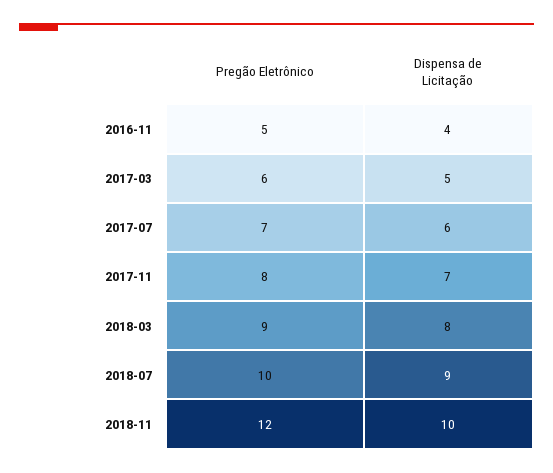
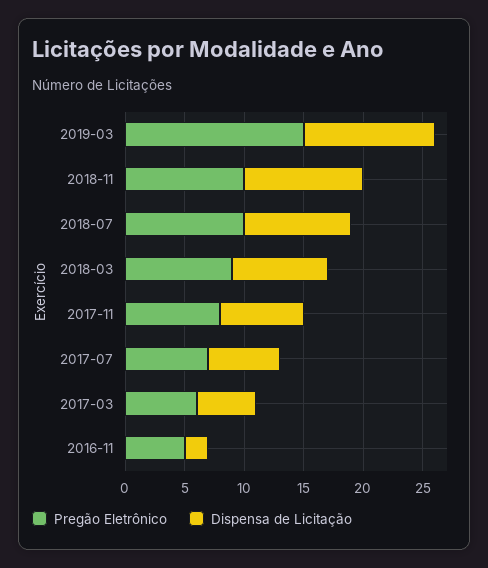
Dispensa de Licitação, 2016-11: 4 -> 2
Pregão Eletrônico, 2018-11: 12 -> 10
Pregão Eletrônico, 2019-03: none -> 15
Dispensa de Licitação, 2019-03: none -> 11

